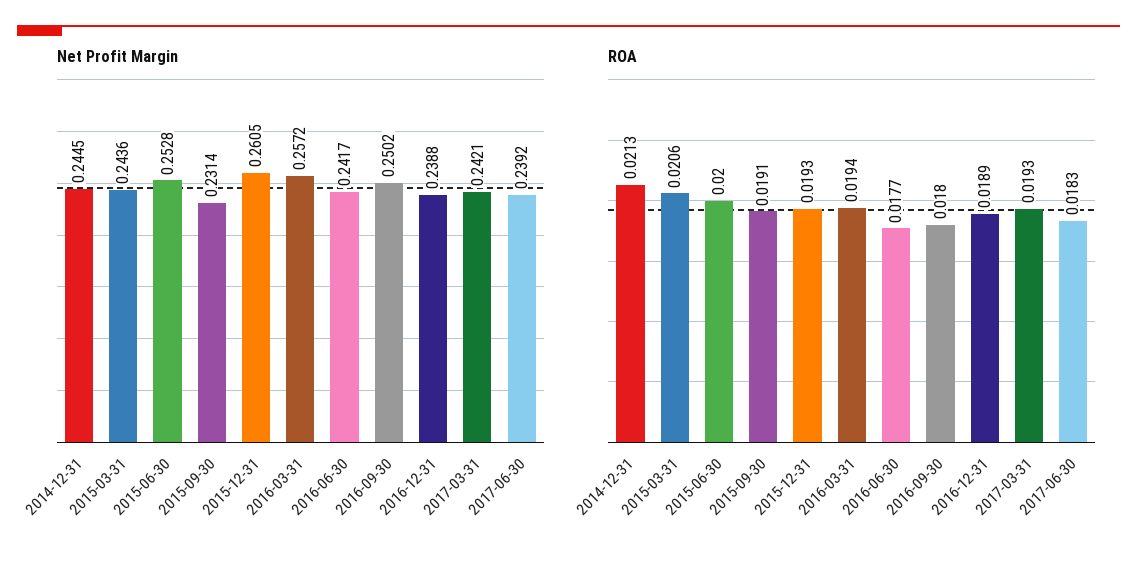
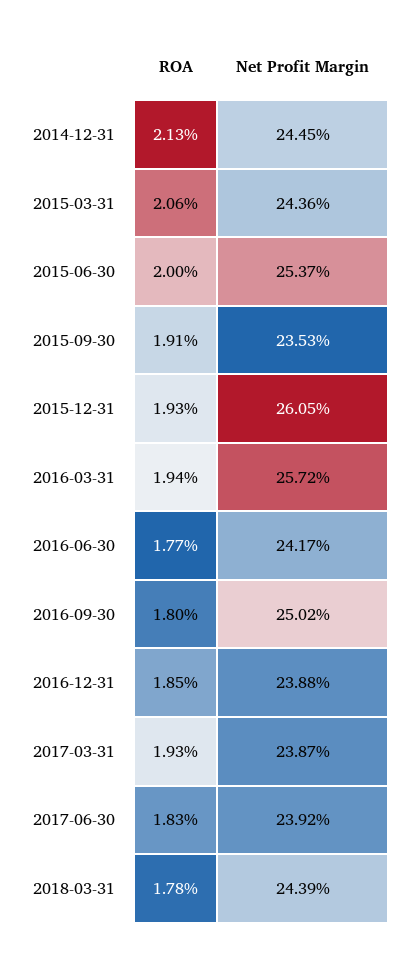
Net Profit Margin, 2015-06-30: 0.2528 -> 0.2537
Net Profit Margin, 2015-09-30: 0.2314 -> 0.2353
Net Profit Margin, 2017-03-31: 0.2421 -> 0.2387
ROA, 2016-12-31: 0.0189 -> 0.0185
ROA, 2018-03-31: none -> 0.0178
Net Profit Margin, 2018-03-31: none -> 0.2439

